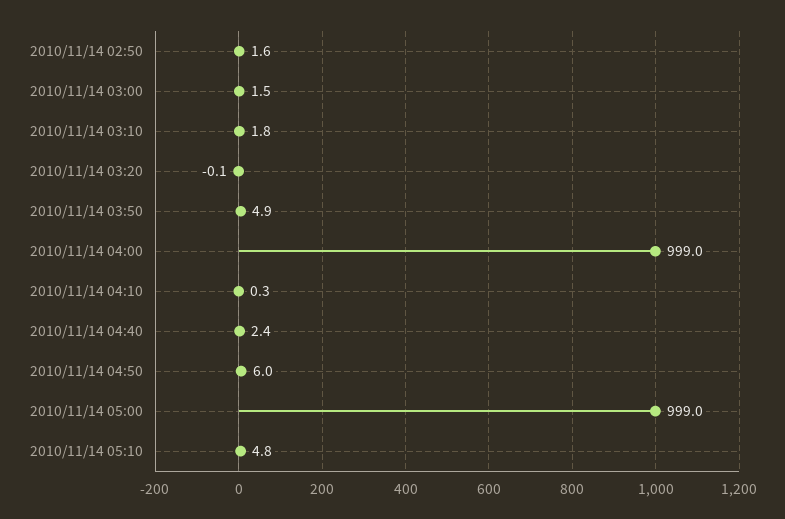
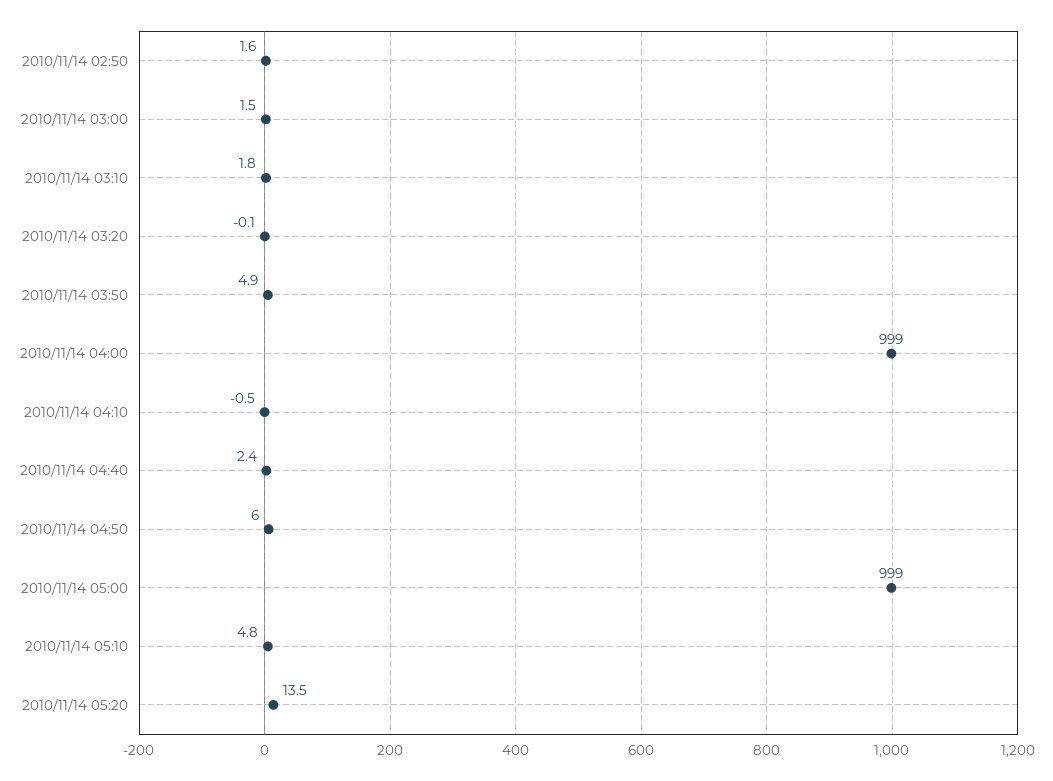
2010/11/14 04:10: 0.3 -> -0.5
2010/11/14 05:20: none -> 13.5

